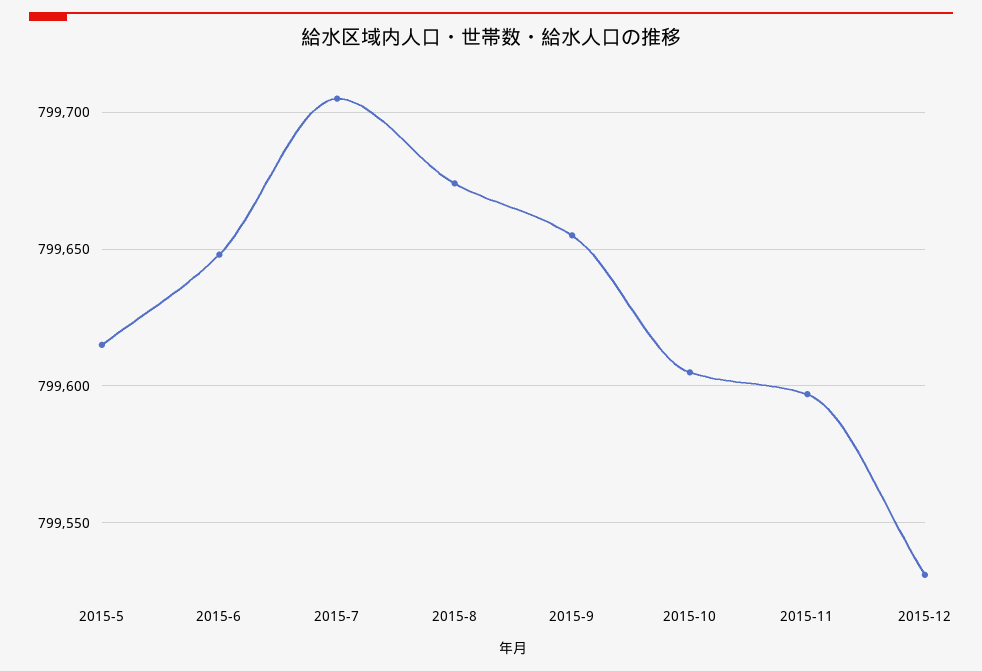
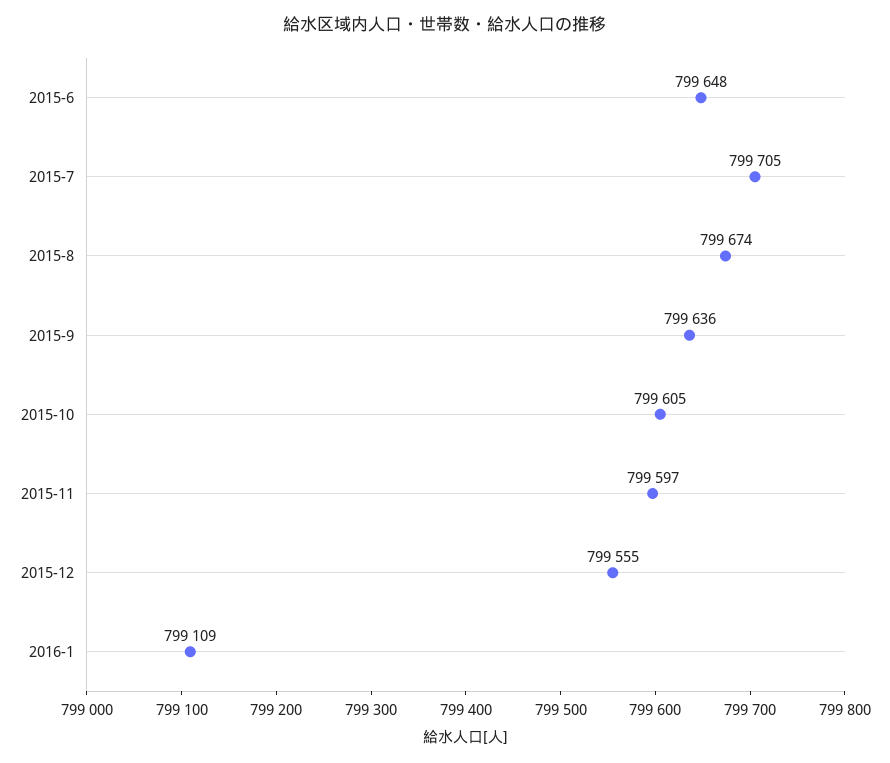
2015-5: 799615 -> none
2015-9: 799655 -> 799636
2015-12: 799530 -> 799555
2016-1: none -> 799109

